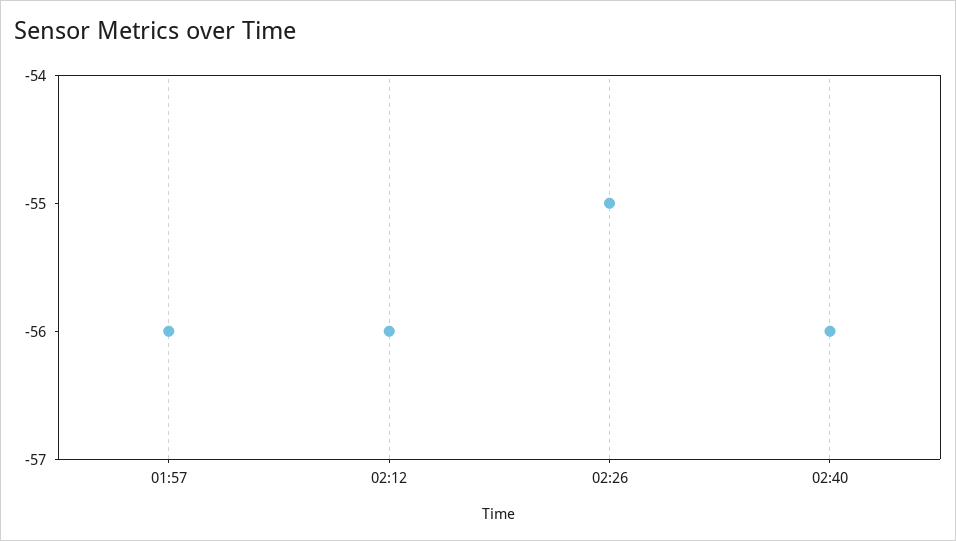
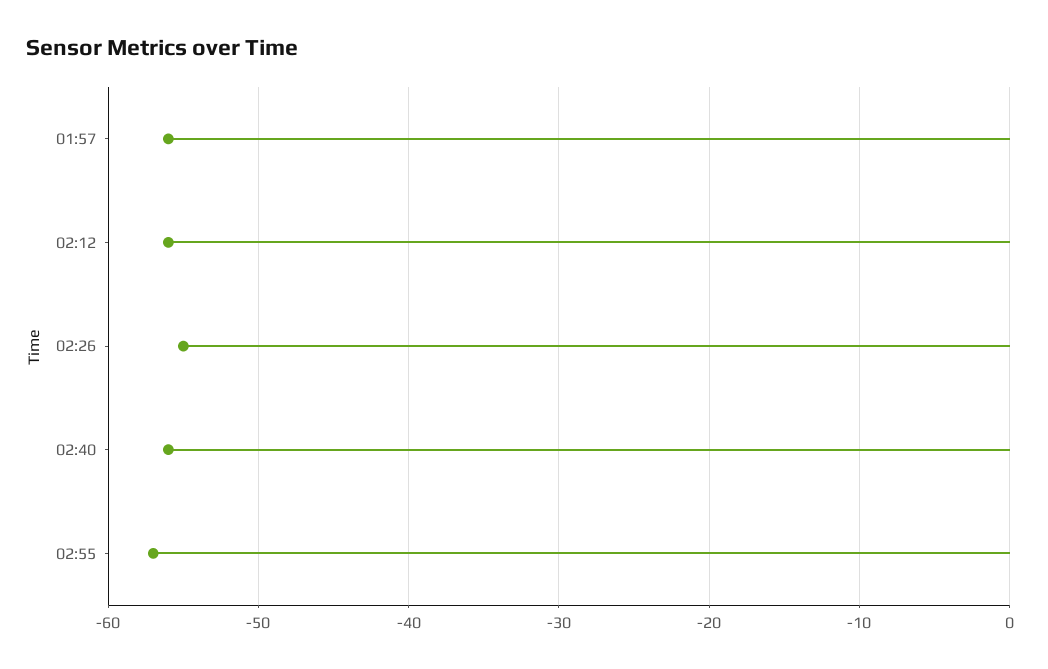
02:55: none -> -57

